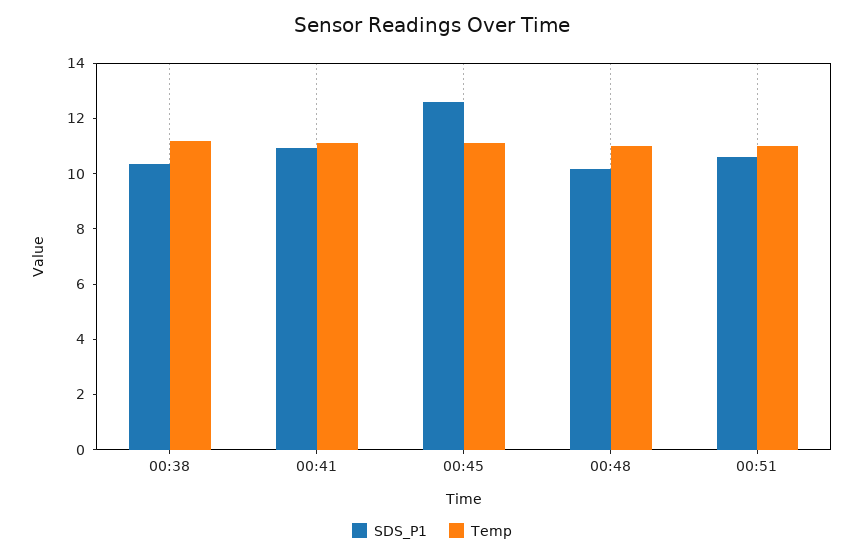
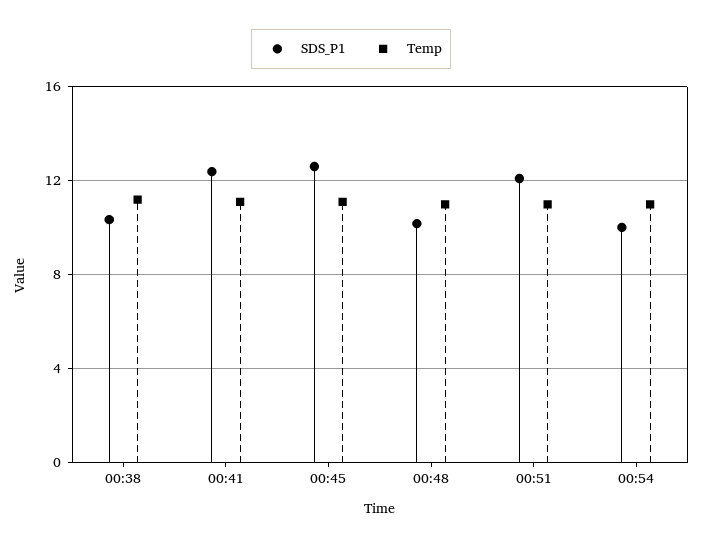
SDS_P1, 00:41: 11 -> 12.5
SDS_P1, 00:51: 10.5 -> 12
SDS_P1, 00:54: none -> 10
Temp, 00:54: none -> 11

